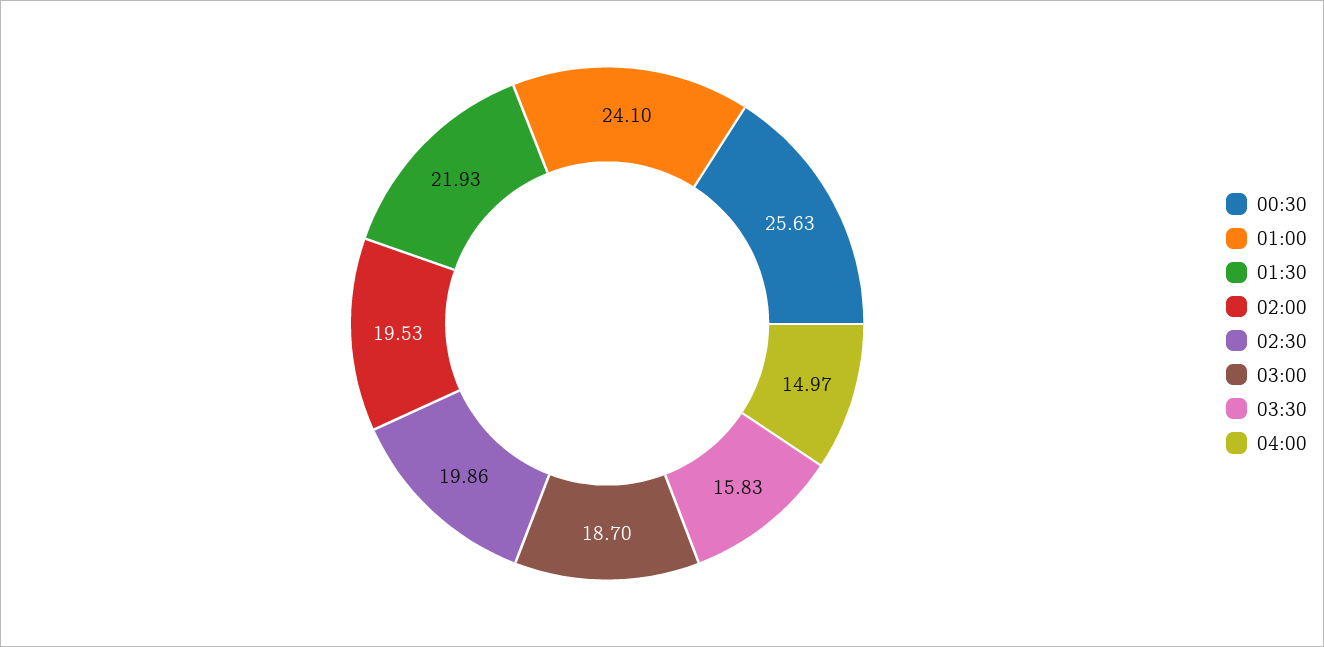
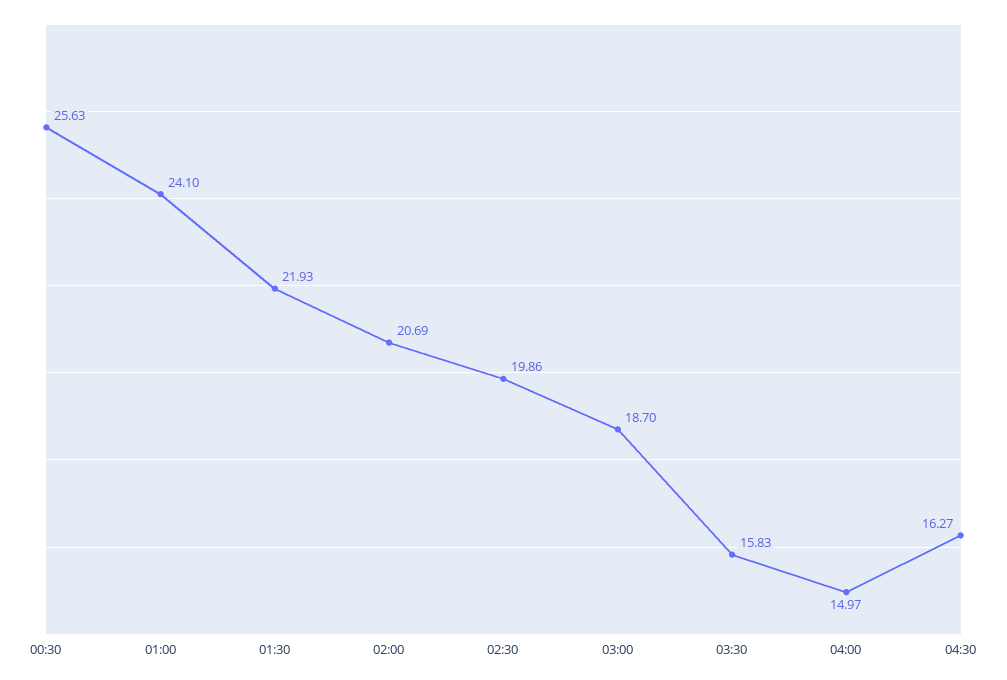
02:00: 19.53 -> 20.69
04:30: none -> 16.27

